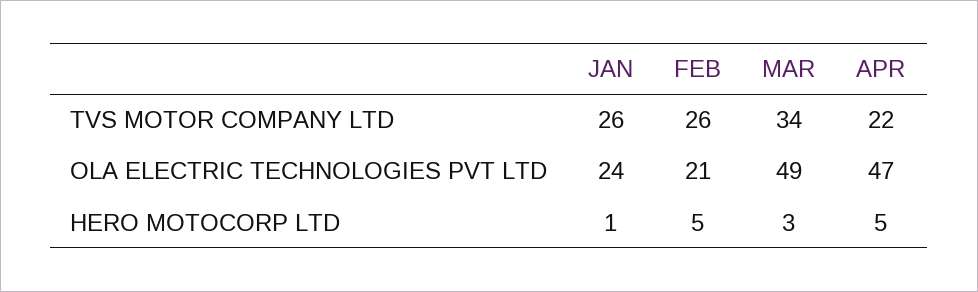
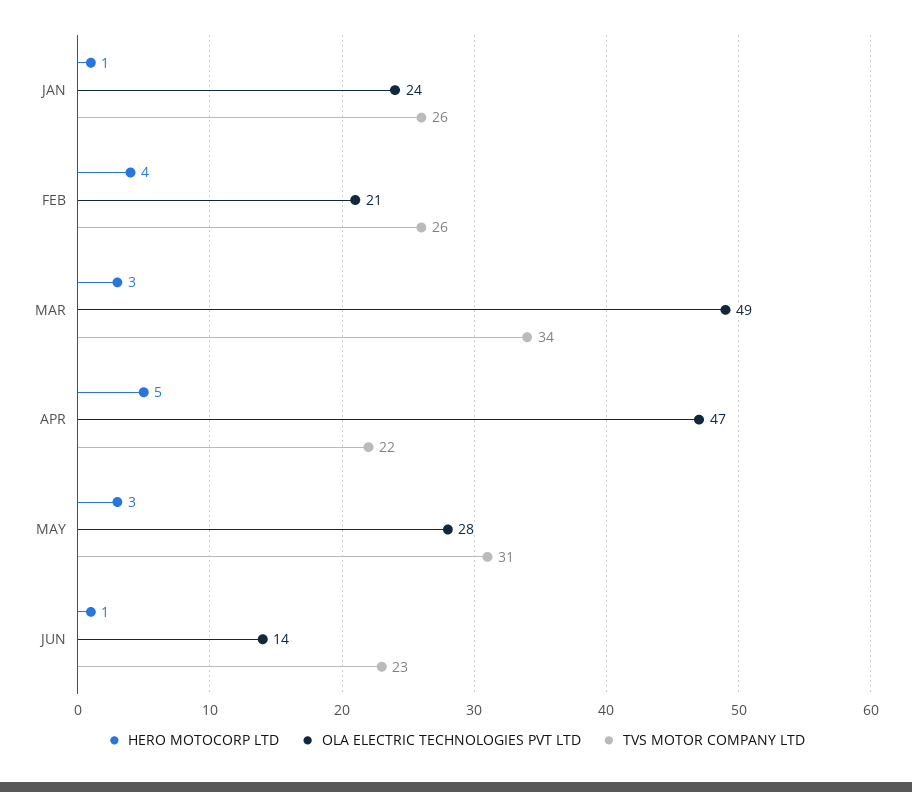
HERO MOTOCORP LTD, FEB: 5 -> 4
HERO MOTOCORP LTD, MAY: none -> 3
OLA ELECTRIC TECHNOLOGIES PVT LTD, MAY: none -> 28
TVS MOTOR COMPANY LTD, MAY: none -> 31
HERO MOTOCORP LTD, JUN: none -> 1
OLA ELECTRIC TECHNOLOGIES PVT LTD, JUN: none -> 14
TVS MOTOR COMPANY LTD, JUN: none -> 23

